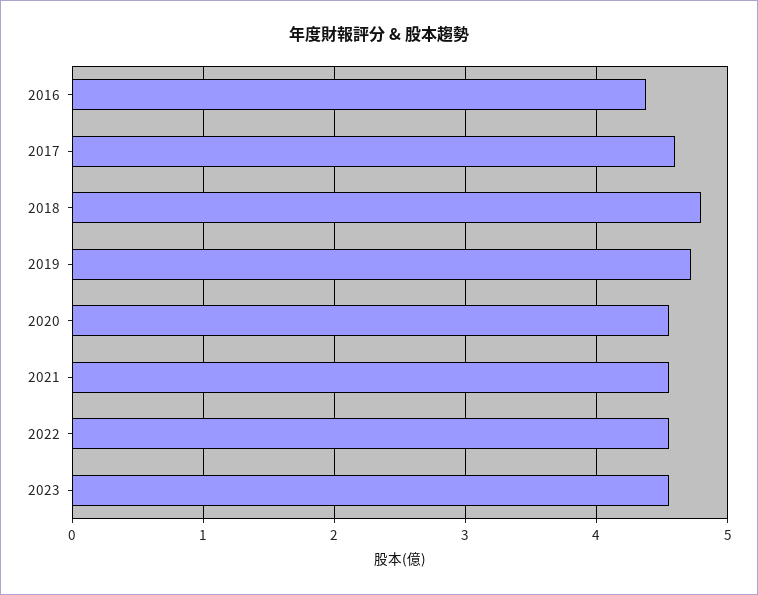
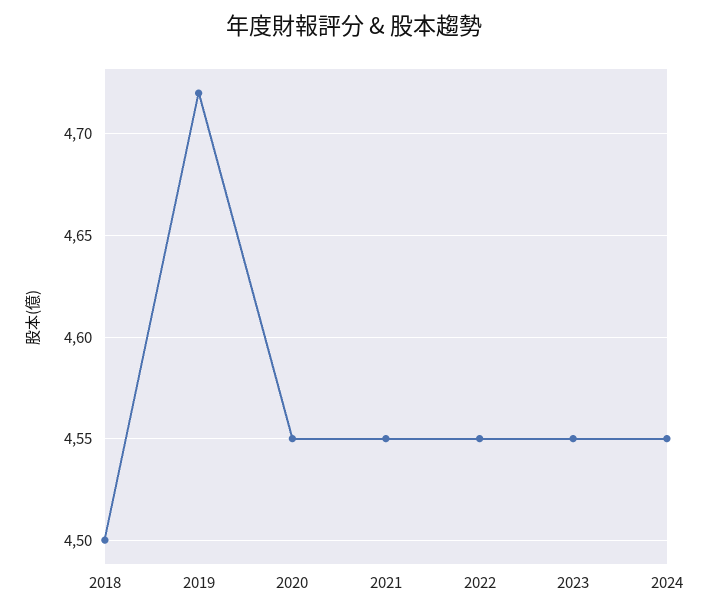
2016: 4.4 -> none
2017: 4.6 -> none
2018: 4.8 -> 4.5
2024: none -> 4.55

